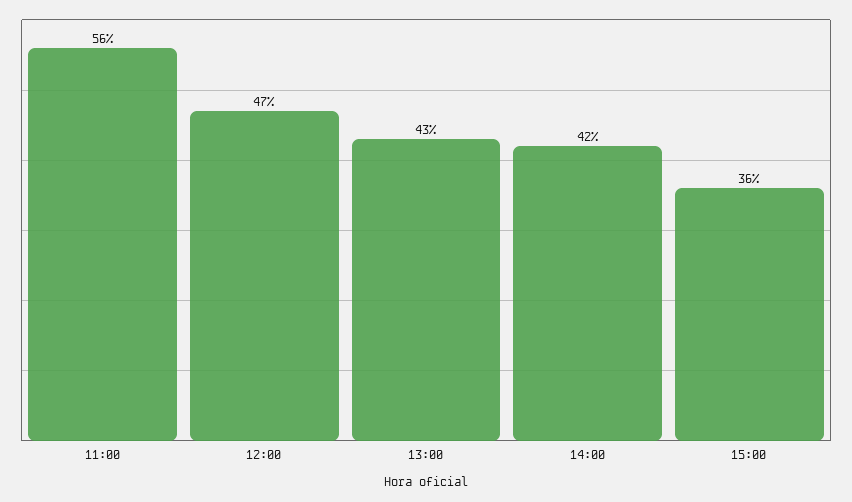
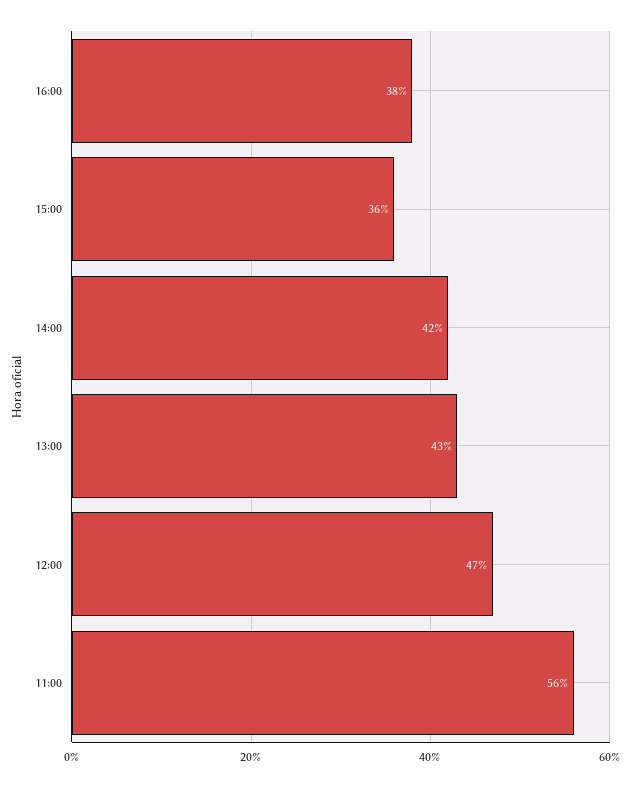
16:00: none -> 38

